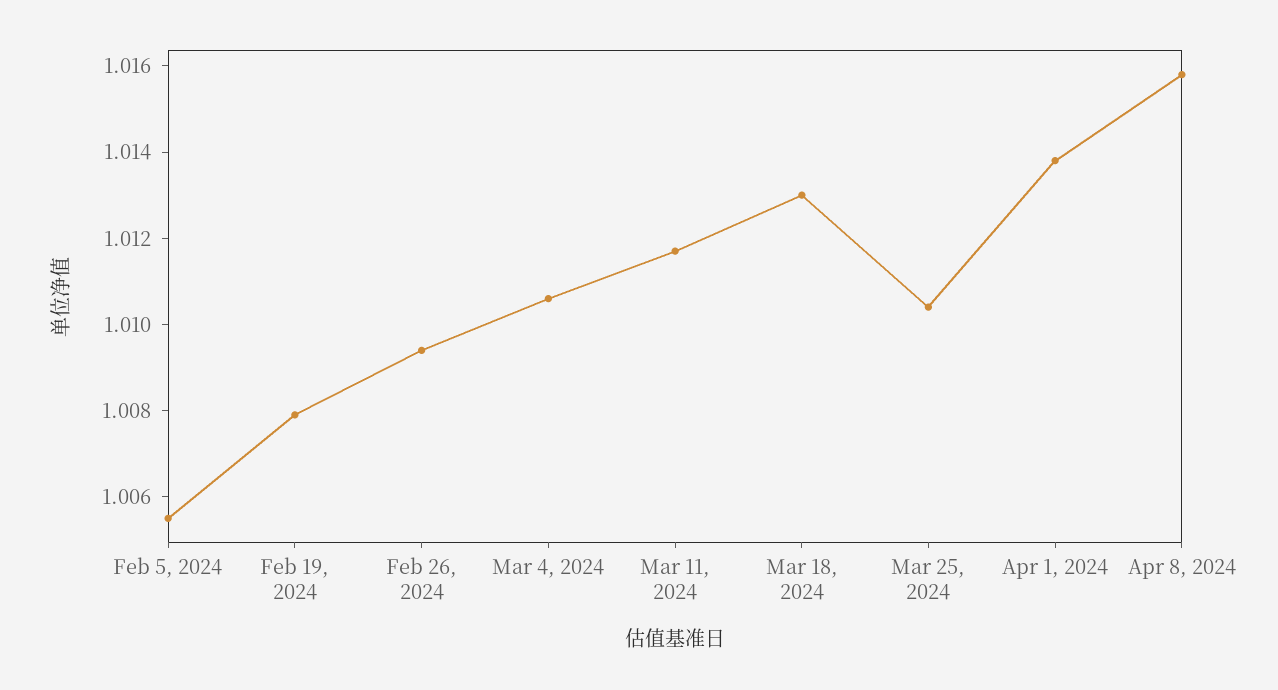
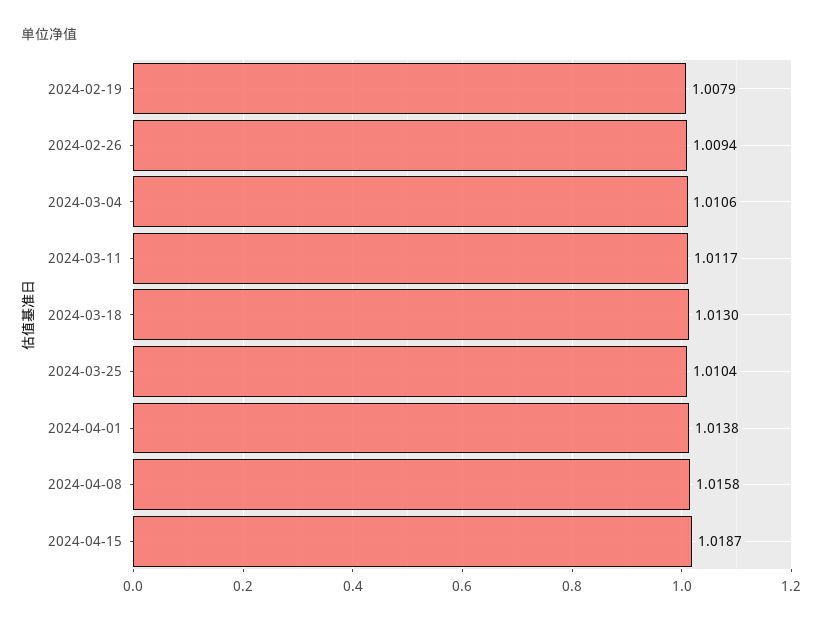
Feb 5, 2024: 1.0055 -> none
2024-04-15: none -> 1.0187

